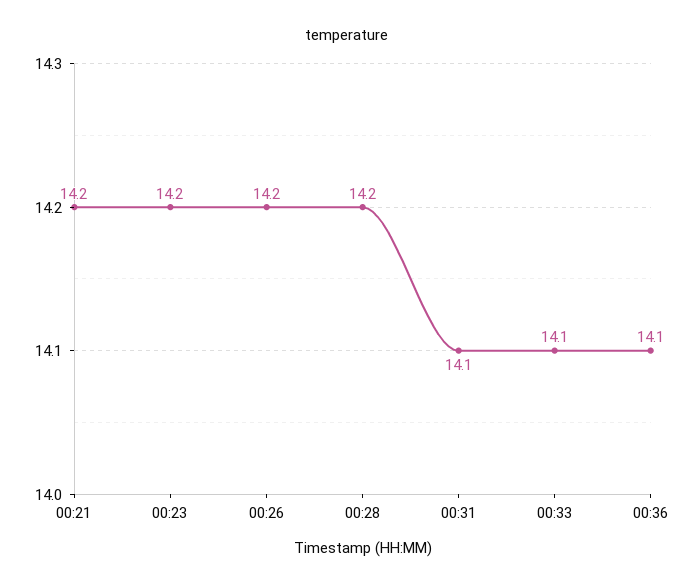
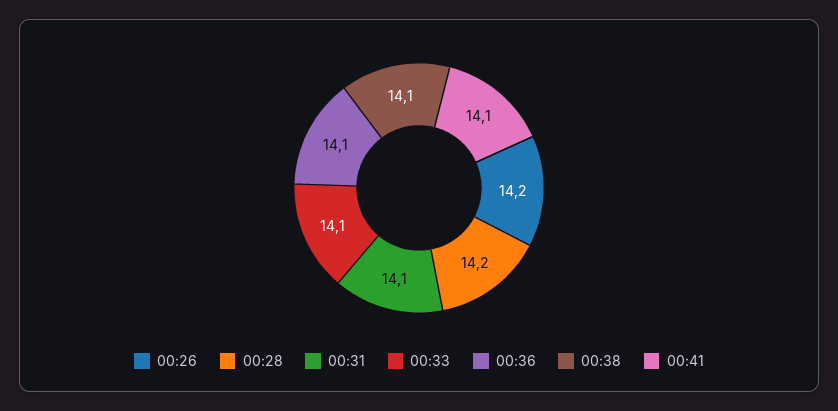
00:21: 14.2 -> none
00:23: 14.2 -> none
00:38: none -> 14.1
00:41: none -> 14.1

